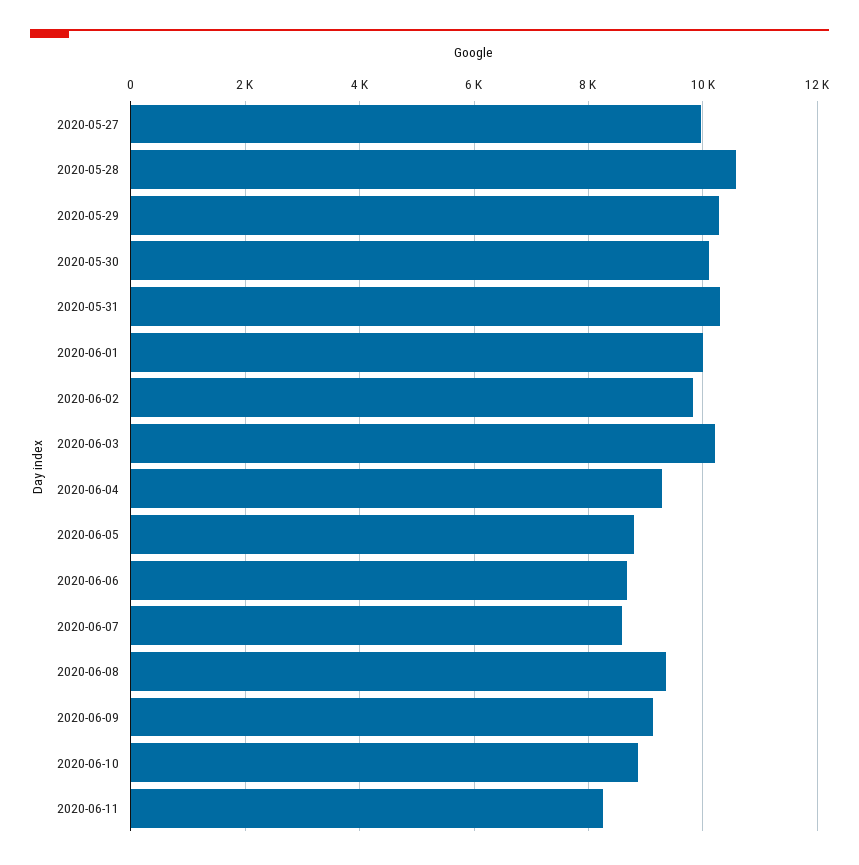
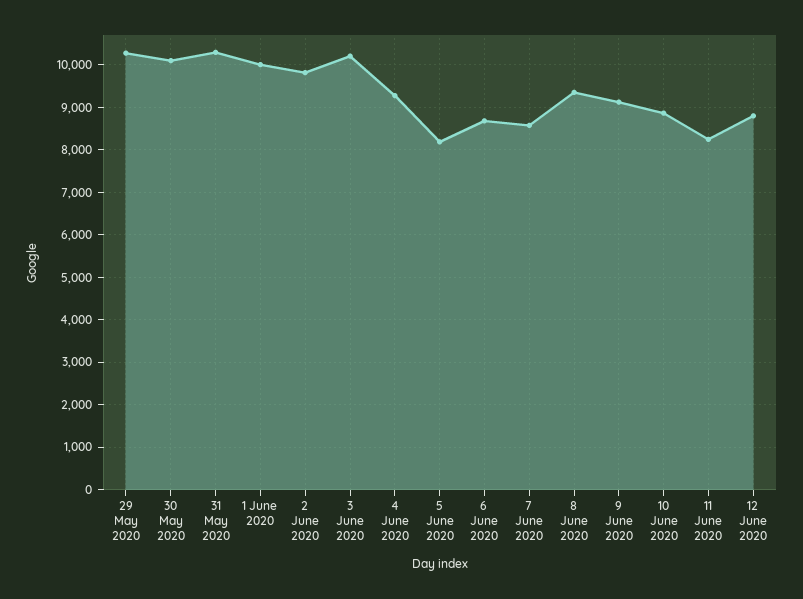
2020-05-27: 10000 -> none
2020-05-28: 10600 -> none
2020-06-05: 8800 -> 8200
12 June 2020: none -> 8800

